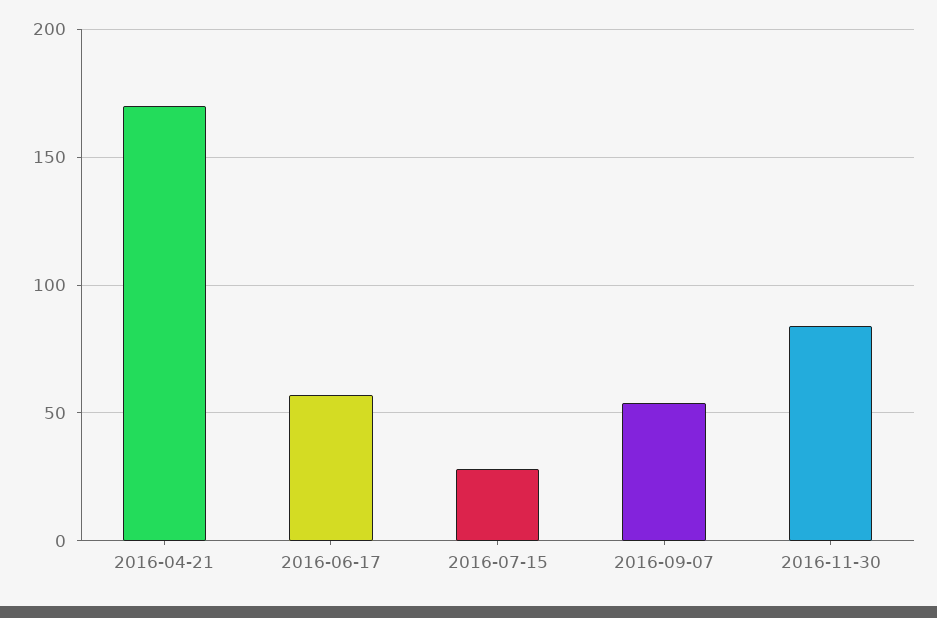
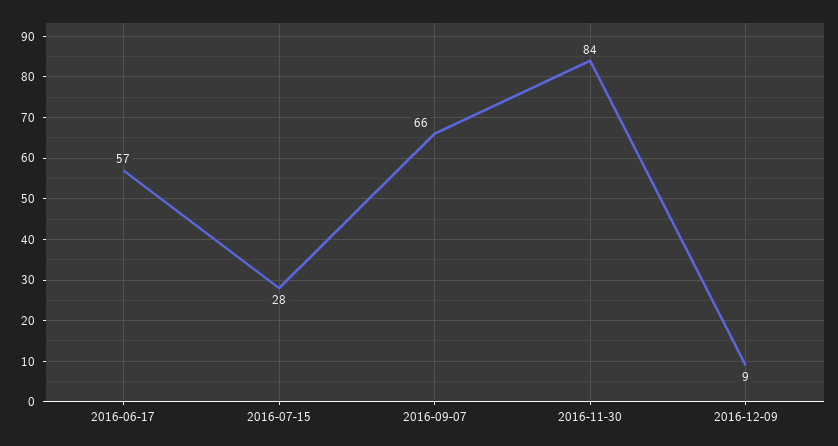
2016-04-21: 170 -> none
2016-09-07: 55 -> 66
2016-12-09: none -> 9

